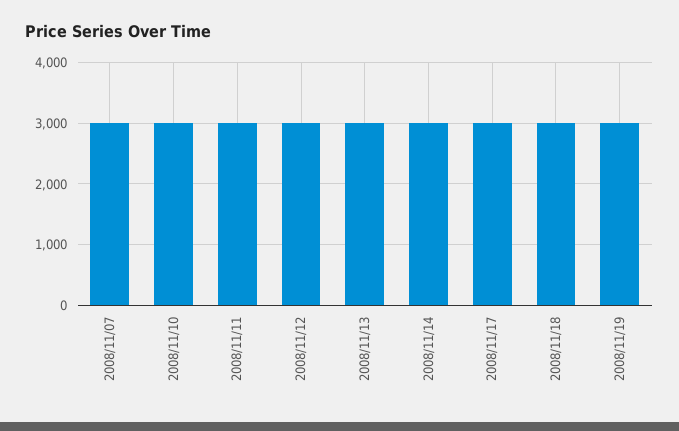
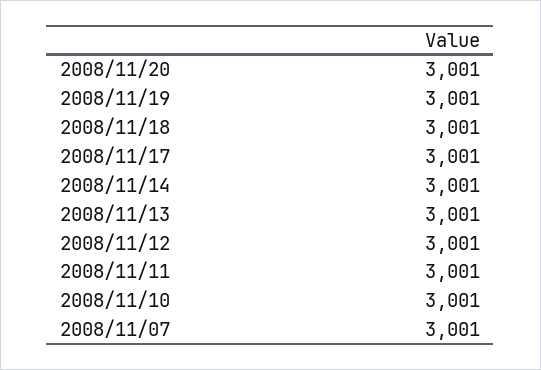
2008/11/20: none -> 3001

